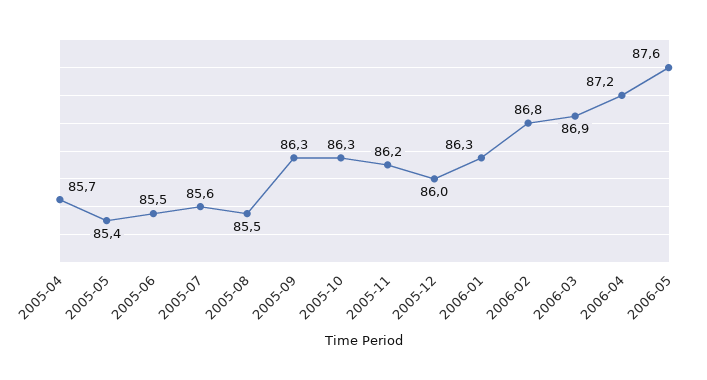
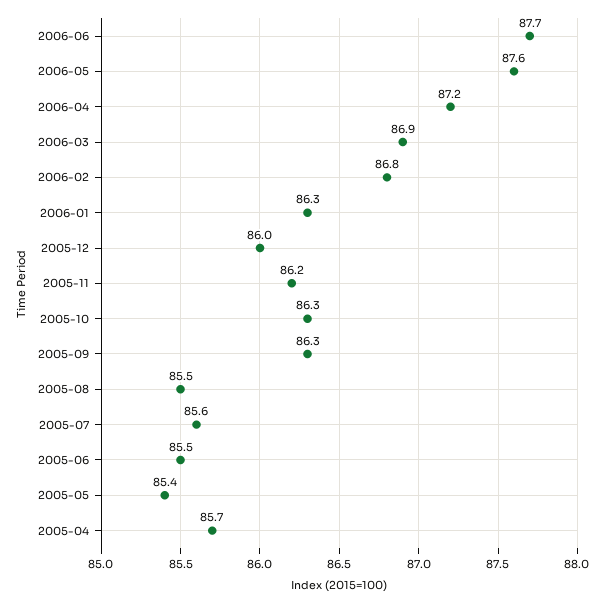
2006-06: none -> 87.7

